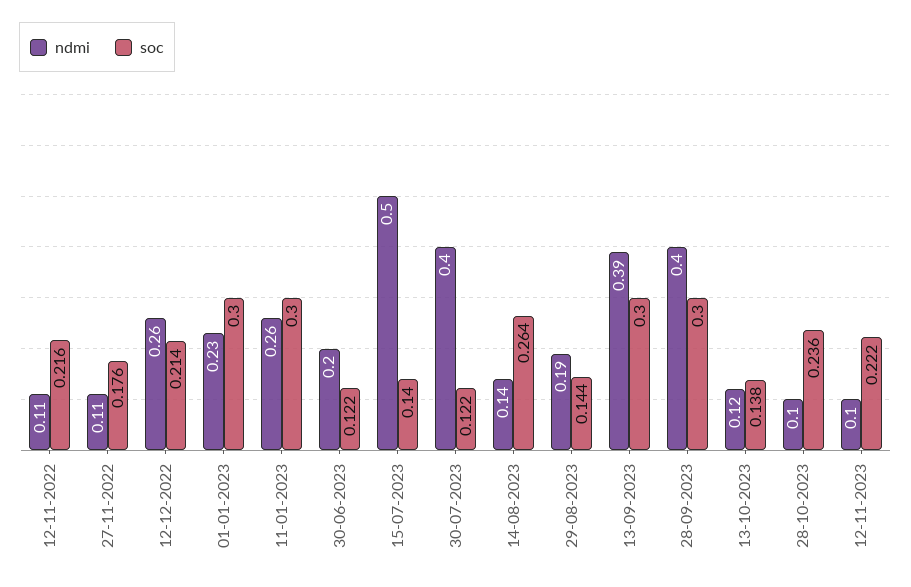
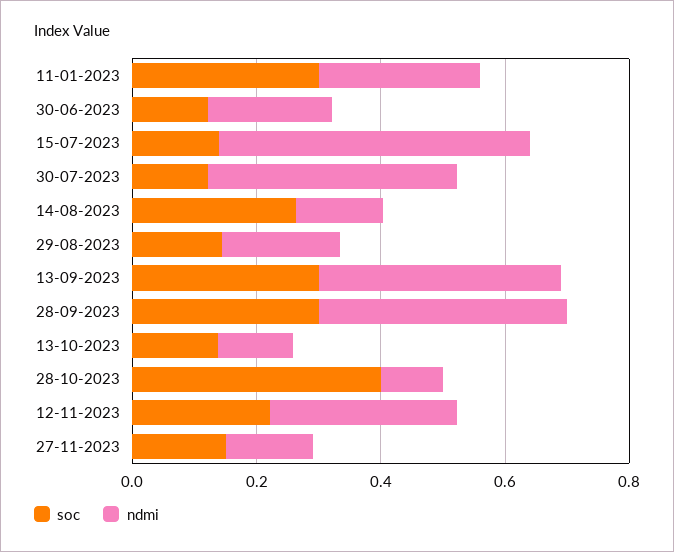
ndmi, 12-11-2022: 0.11 -> none
soc, 12-11-2022: 0.216 -> none
ndmi, 27-11-2022: 0.11 -> none
soc, 27-11-2022: 0.176 -> none
ndmi, 12-12-2022: 0.26 -> none
soc, 12-12-2022: 0.214 -> none
ndmi, 01-01-2023: 0.23 -> none
soc, 01-01-2023: 0.3 -> none
soc, 28-10-2023: 0.236 -> 0.4
ndmi, 12-11-2023: 0.1 -> 0.3
soc, 27-11-2023: none -> 0.15
ndmi, 27-11-2023: none -> 0.15

